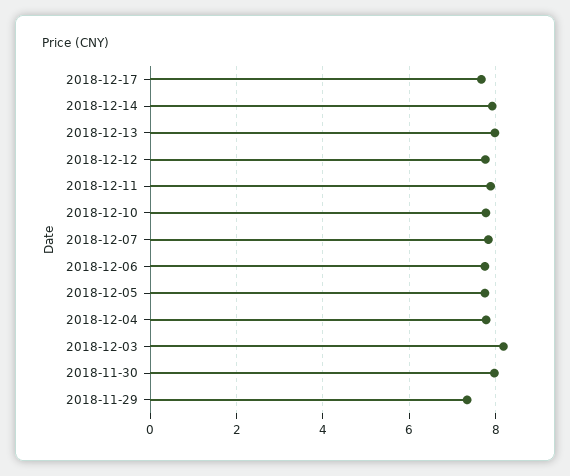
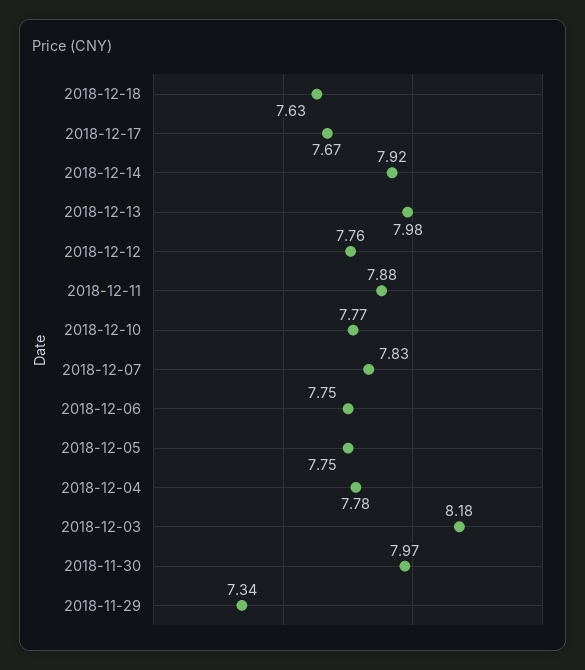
2018-12-18: none -> 7.63

